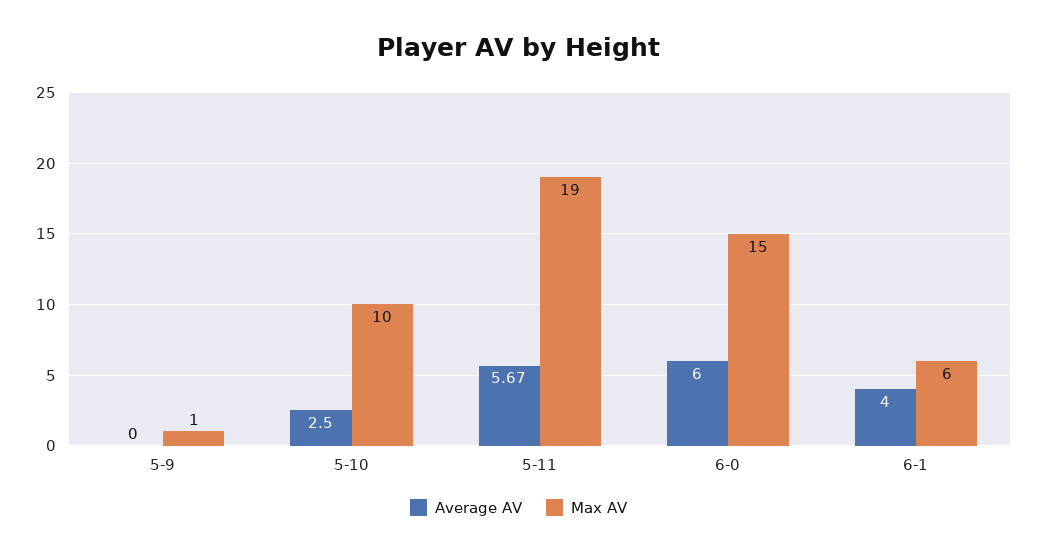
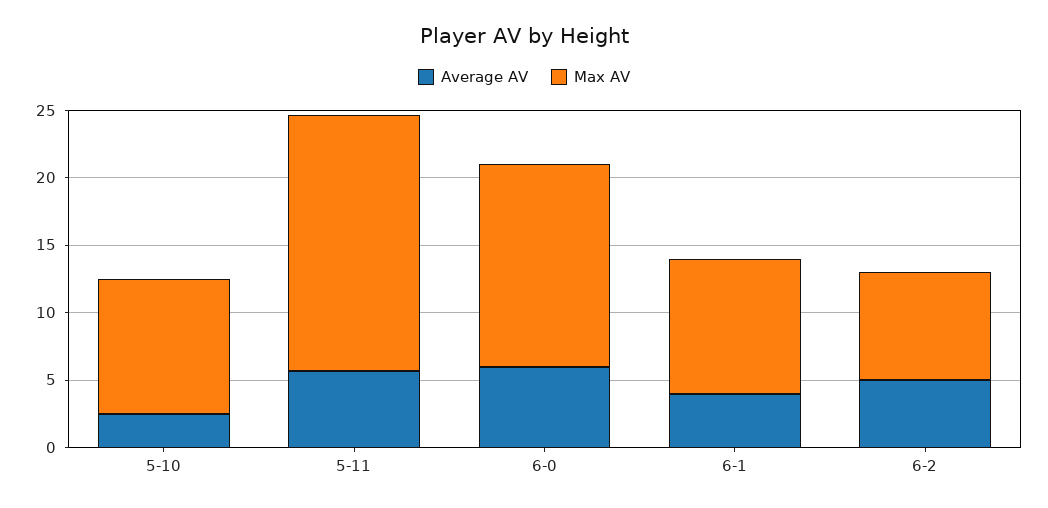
Average AV, 5-9: 0 -> none
Max AV, 5-9: 1 -> none
Max AV, 6-1: 6 -> 10
Average AV, 6-2: none -> 5
Max AV, 6-2: none -> 8

